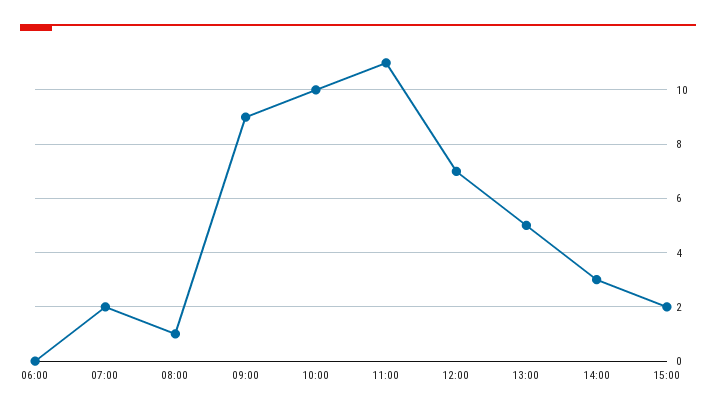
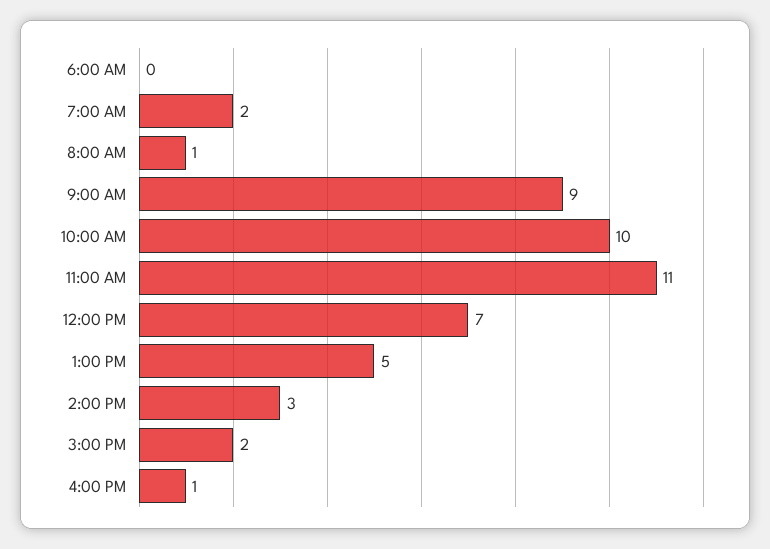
4:00 PM: none -> 1

